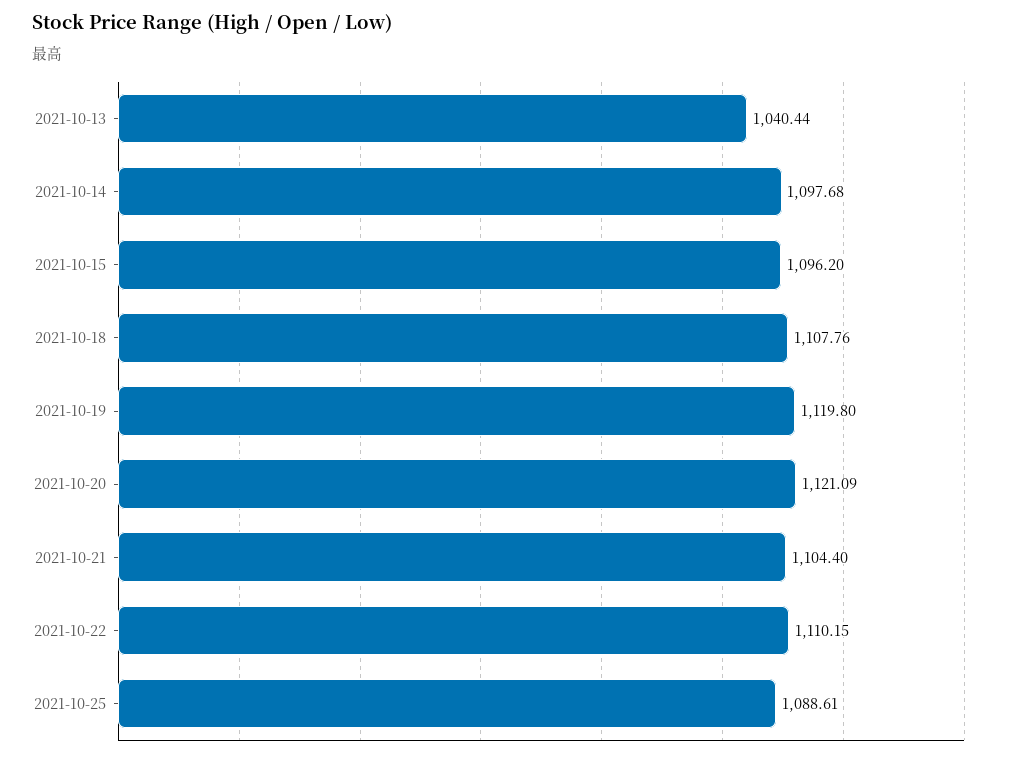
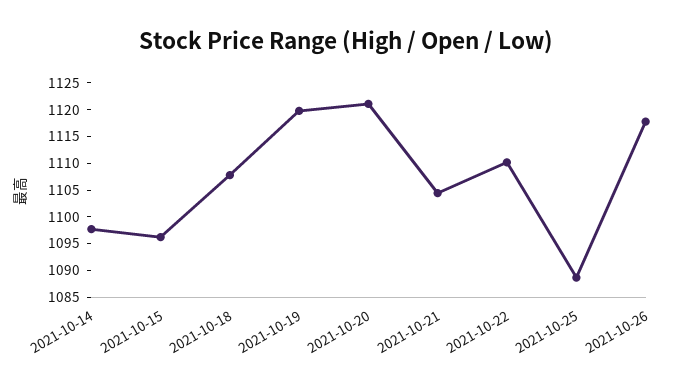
2021-10-13: 1040.44 -> none
2021-10-26: none -> 1117.5

